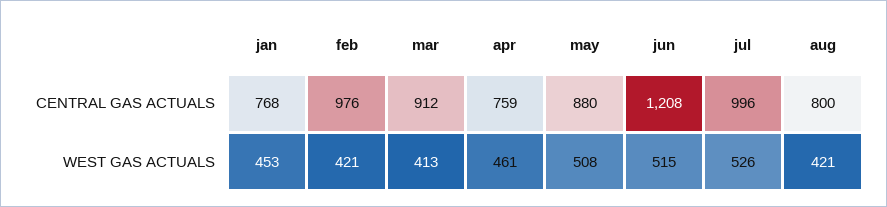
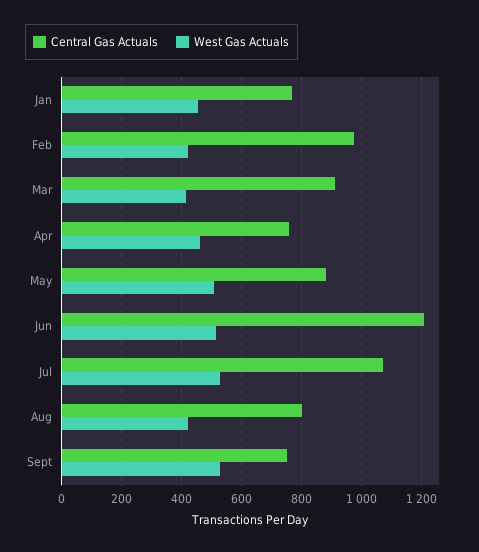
CENTRAL GAS ACTUALS, jul: 996 -> 1075
CENTRAL GAS ACTUALS, Sept: none -> 750
WEST GAS ACTUALS, Sept: none -> 525

